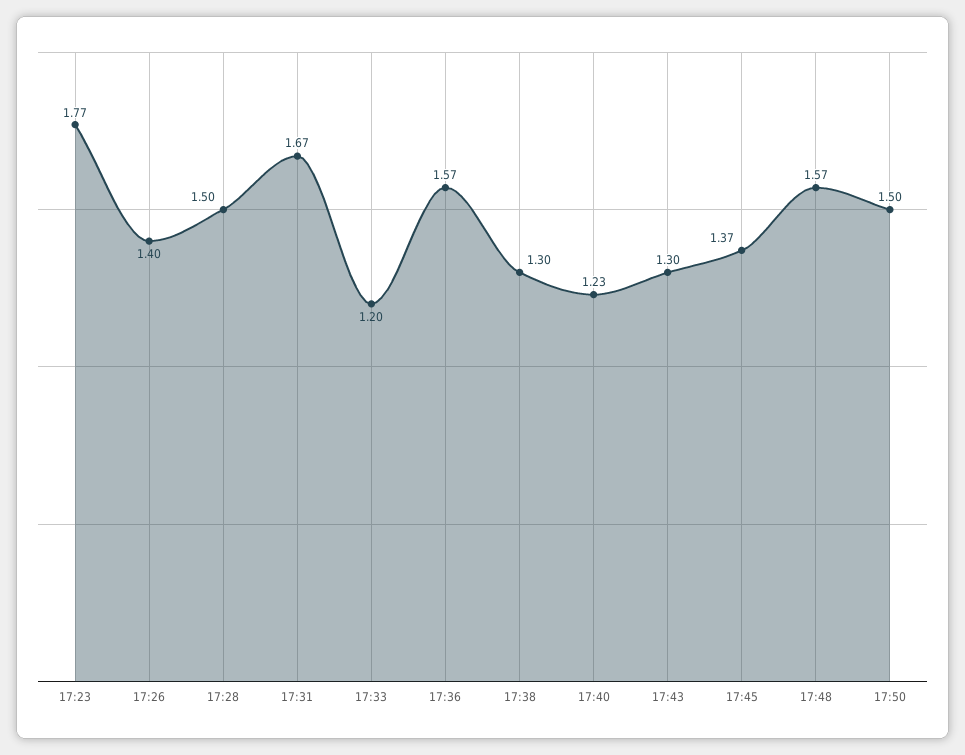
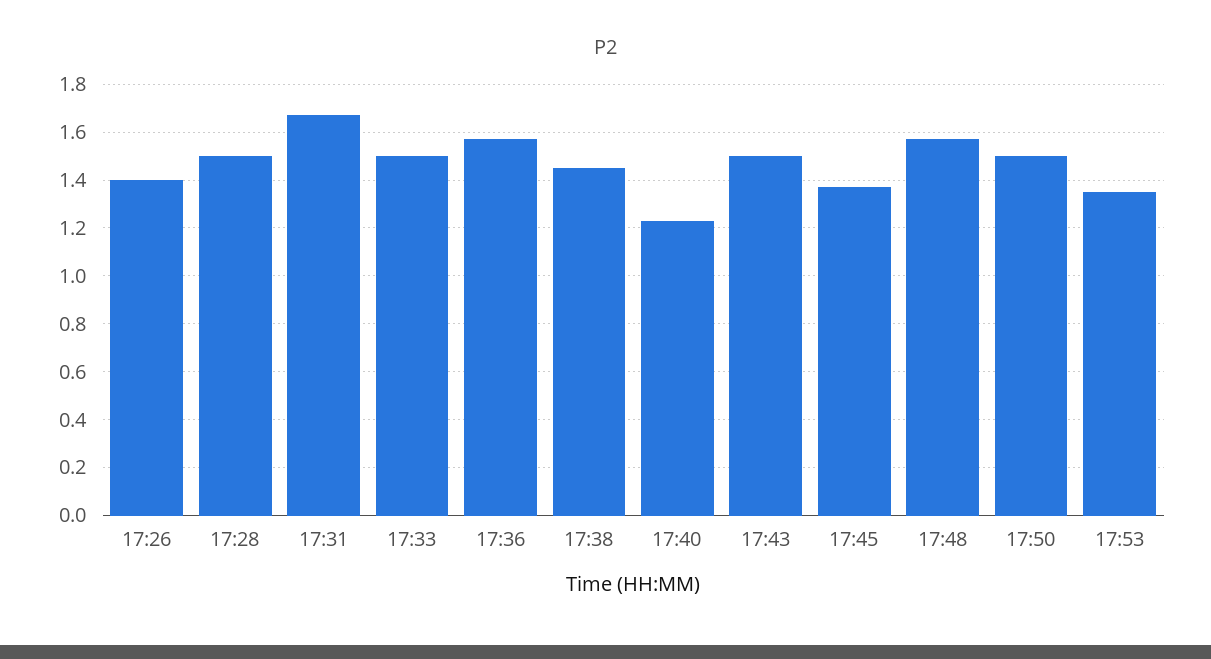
17:23: 1.77 -> none
17:33: 1.2 -> 1.5
17:38: 1.3 -> 1.45
17:43: 1.3 -> 1.5
17:53: none -> 1.35

